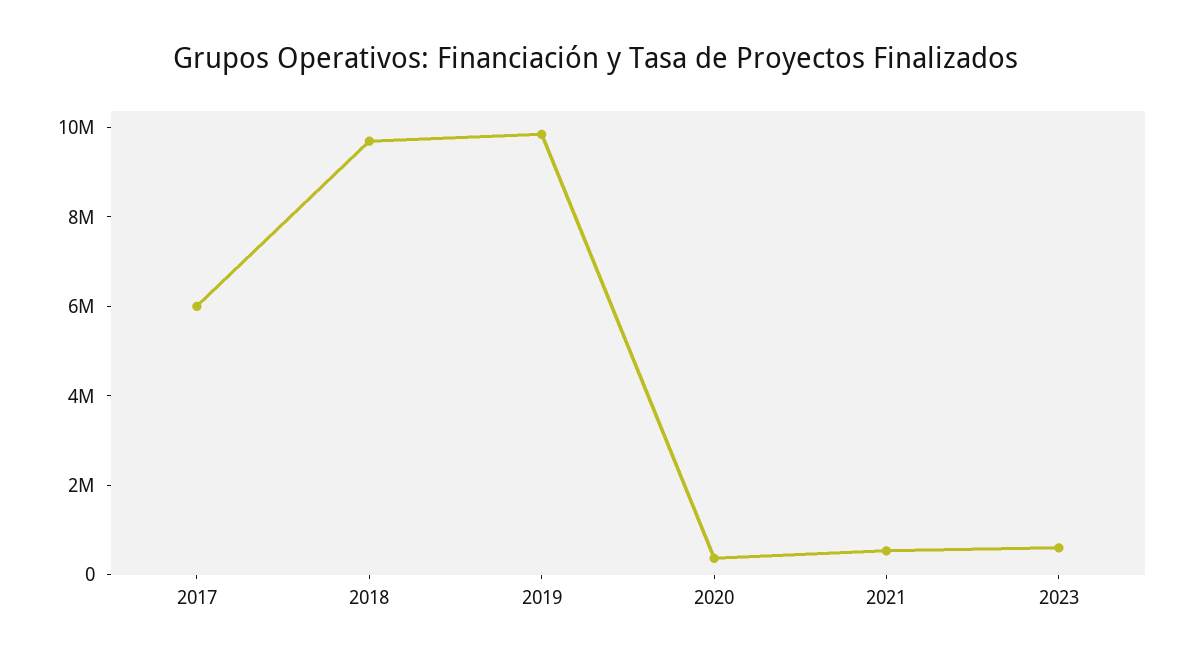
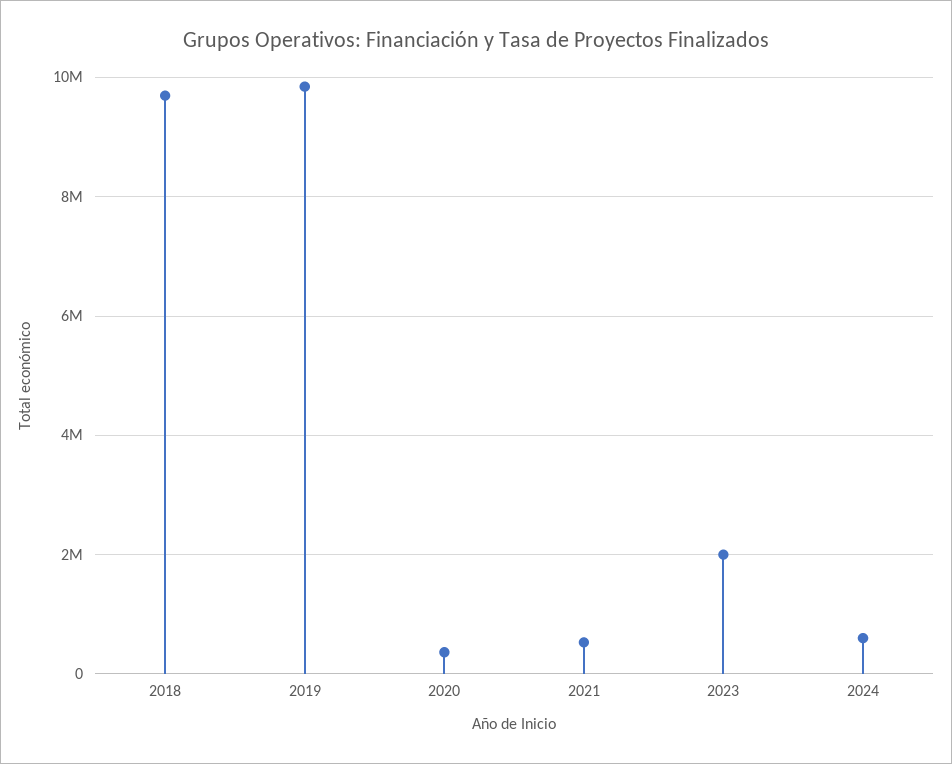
2017: 6000000 -> none
2023: 500000 -> 2000000
2024: none -> 600000

